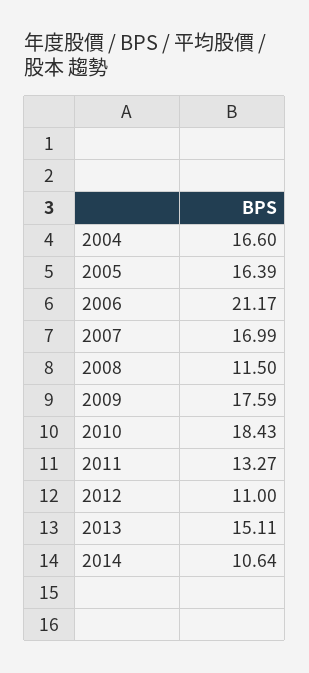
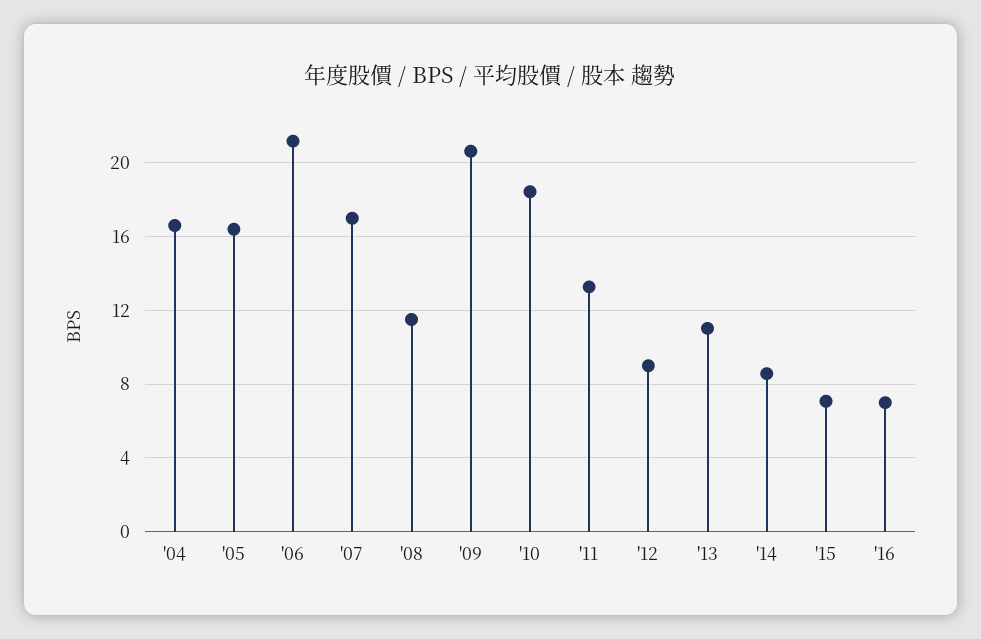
2009: 17.59 -> 20.5
2012: 11 -> 9
2013: 15.11 -> 11
2014: 10.64 -> 8.5
'15: none -> 7
'16: none -> 7

